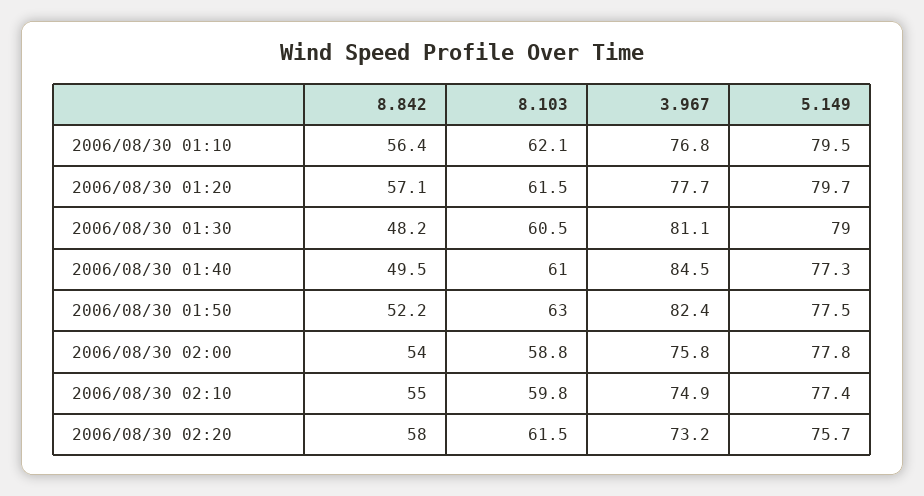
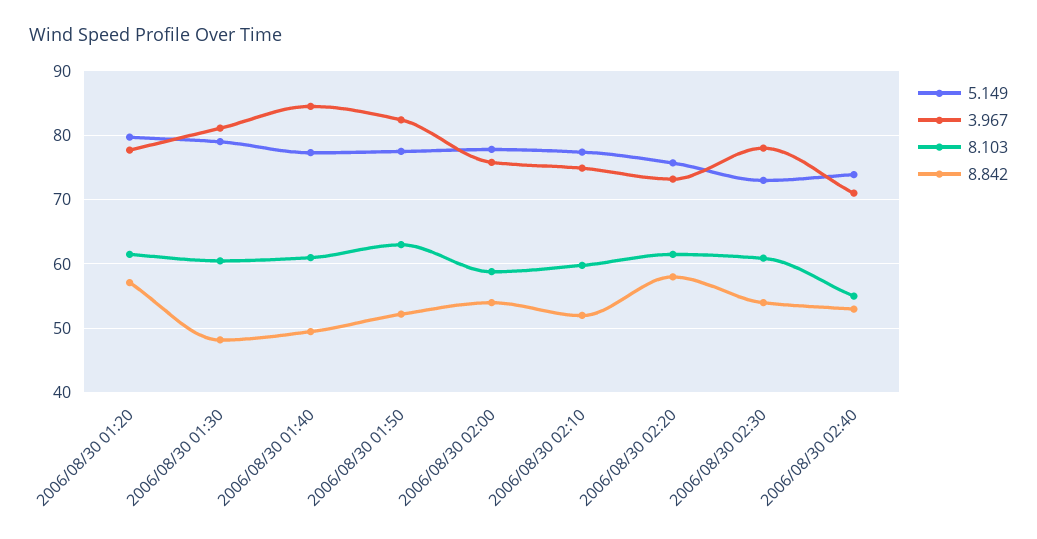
8.842, 2006/08/30 01:10: 56.4 -> none
8.103, 2006/08/30 01:10: 62.1 -> none
3.967, 2006/08/30 01:10: 76.8 -> none
5.149, 2006/08/30 01:10: 79.5 -> none
8.842, 2006/08/30 02:10: 55 -> 52
5.149, 2006/08/30 02:30: none -> 73
3.967, 2006/08/30 02:30: none -> 78
8.103, 2006/08/30 02:30: none -> 61
8.842, 2006/08/30 02:30: none -> 54
5.149, 2006/08/30 02:40: none -> 74
3.967, 2006/08/30 02:40: none -> 71
8.103, 2006/08/30 02:40: none -> 55
8.842, 2006/08/30 02:40: none -> 53

